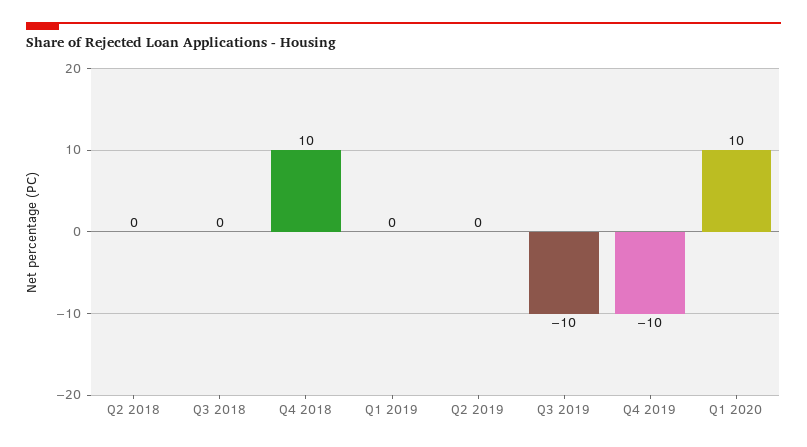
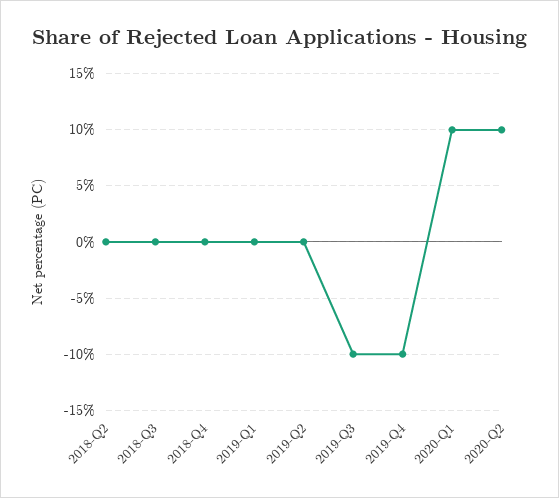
Q4 2018: 10 -> 0
2020-Q2: none -> 10

